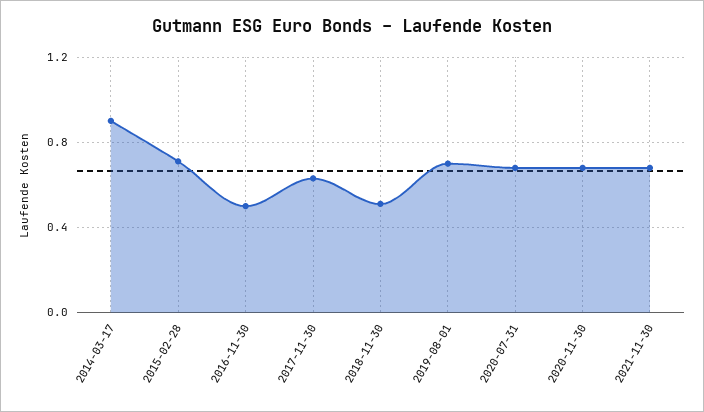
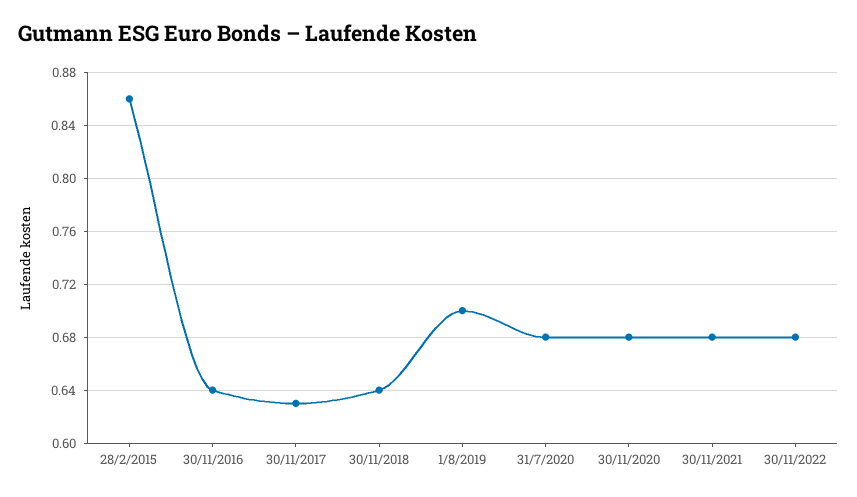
2014-03-17: 0.9 -> none
2015-02-28: 0.7 -> 0.86
2016-11-30: 0.5 -> 0.64
2018-11-30: 0.5 -> 0.64
30/11/2022: none -> 0.68

